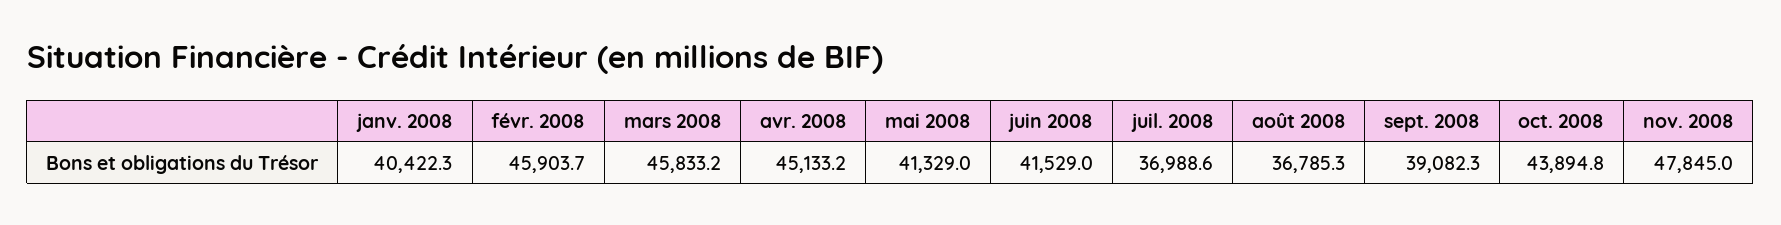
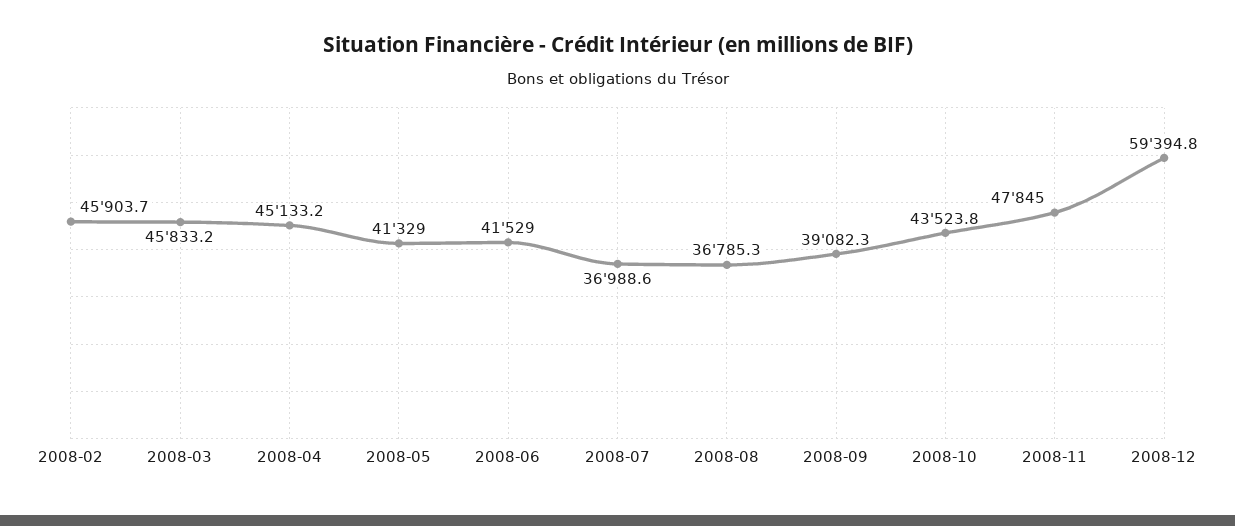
janv. 2008: 40422.3 -> none
oct. 2008: 43894.8 -> 43523.8
2008-12: none -> 59394.8

